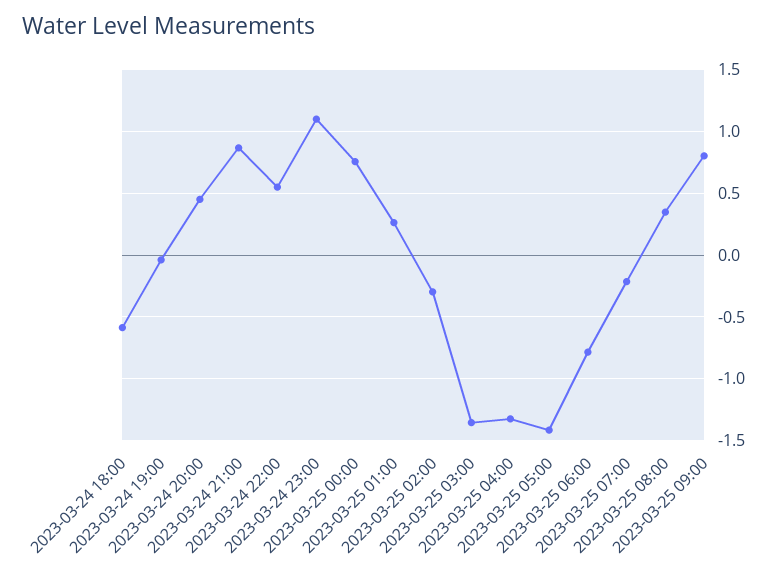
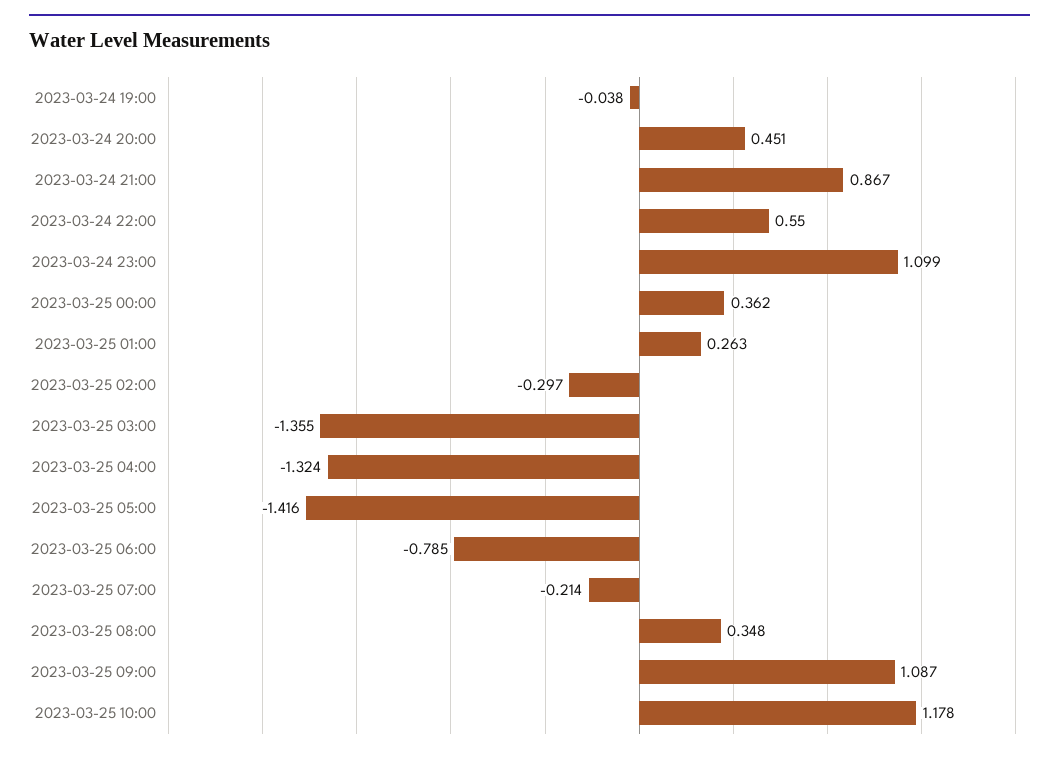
2023-03-24 18:00: -0.6 -> none
2023-03-25 00:00: 0.75 -> 0.362
2023-03-25 09:00: 0.8 -> 1.087
2023-03-25 10:00: none -> 1.178

